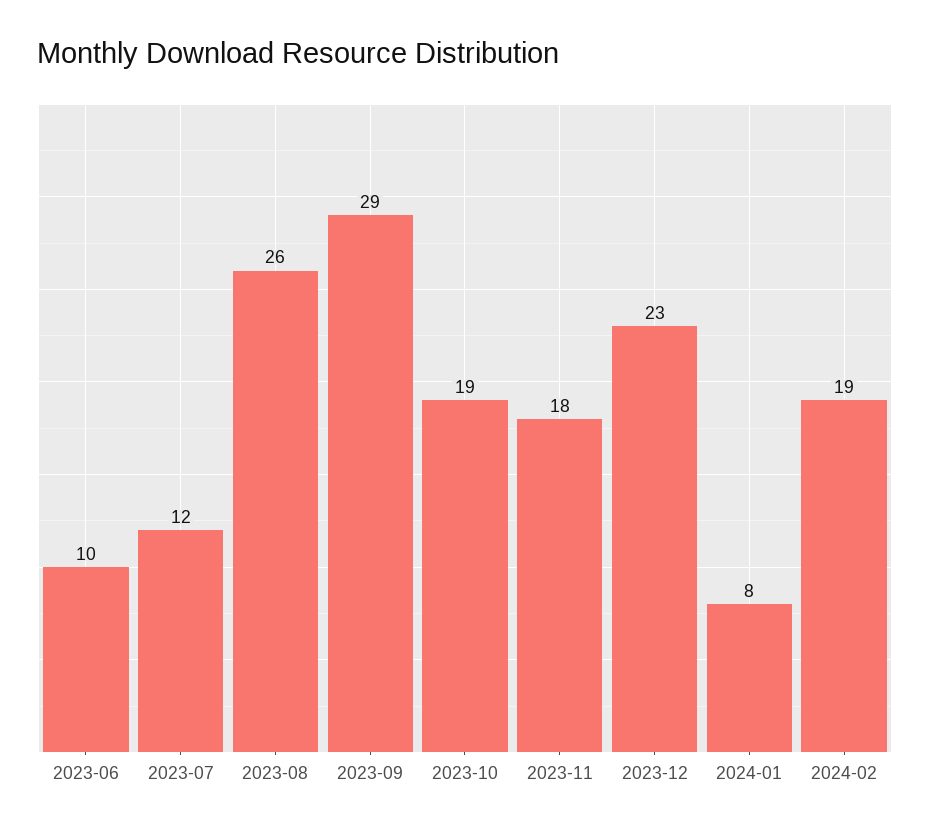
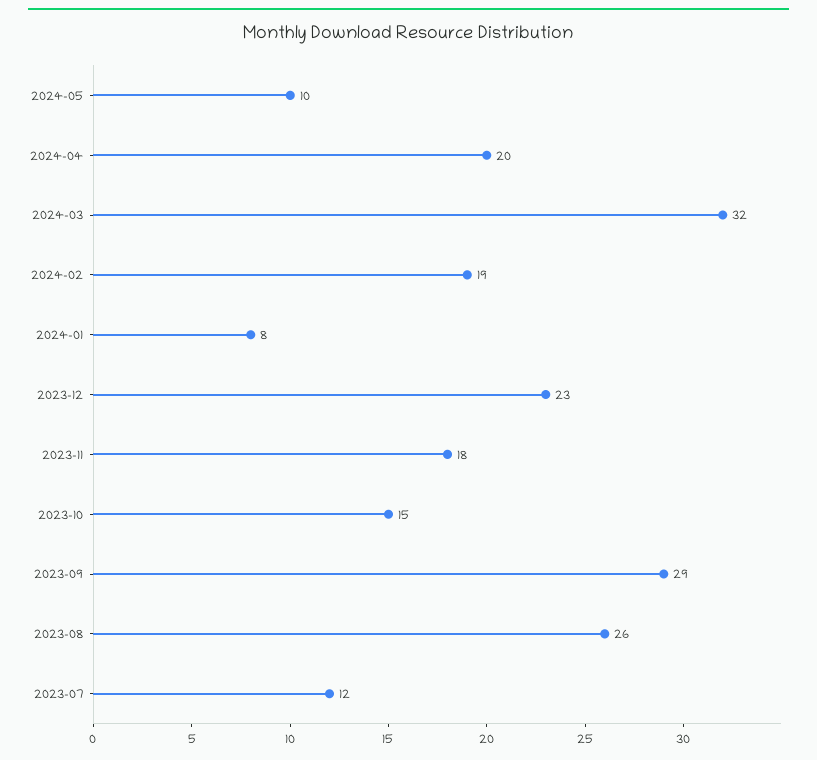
2023-06: 10 -> none
2023-10: 19 -> 15
2024-05: none -> 10
2024-04: none -> 20
2024-03: none -> 32

